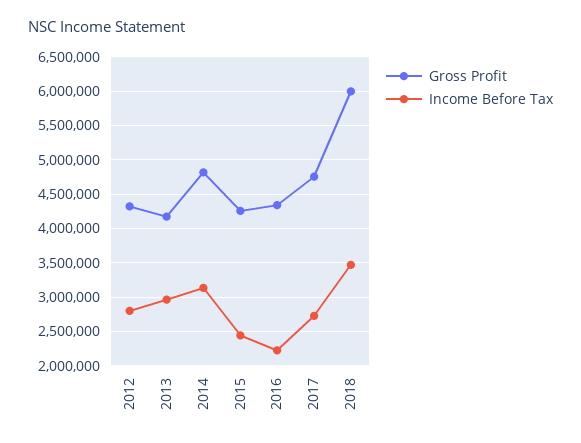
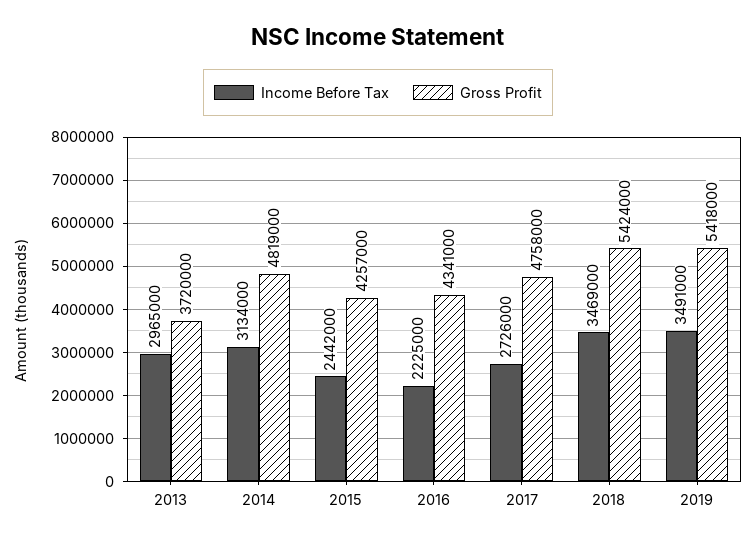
Gross Profit, 2012: 4300000 -> none
Income Before Tax, 2012: 2800000 -> none
Gross Profit, 2013: 4200000 -> 3720000
Gross Profit, 2018: 6000000 -> 5424000
Income Before Tax, 2019: none -> 3491000
Gross Profit, 2019: none -> 5418000

